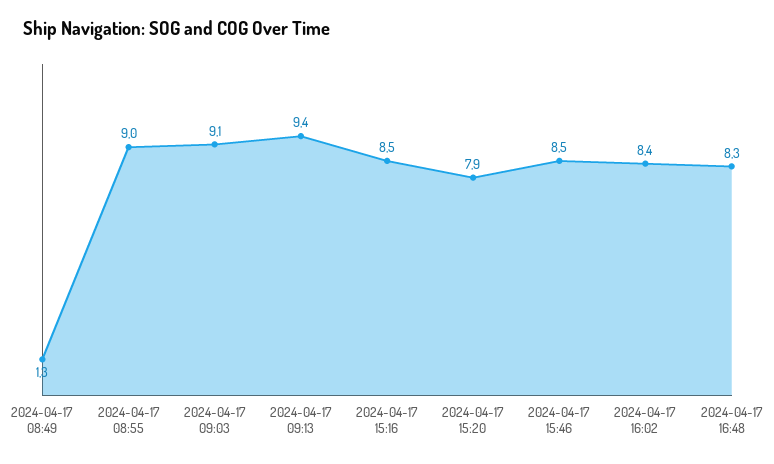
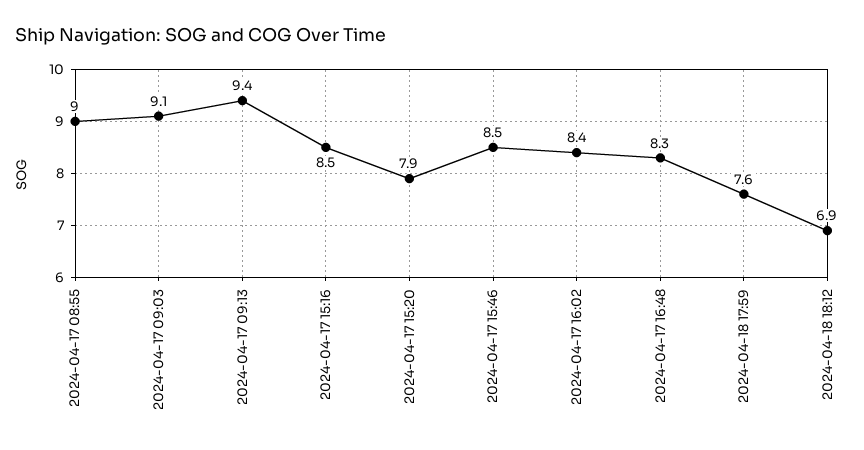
2024-04-17 08:49: 1.3 -> none
2024-04-18 17:59: none -> 7.6
2024-04-18 18:12: none -> 6.9

